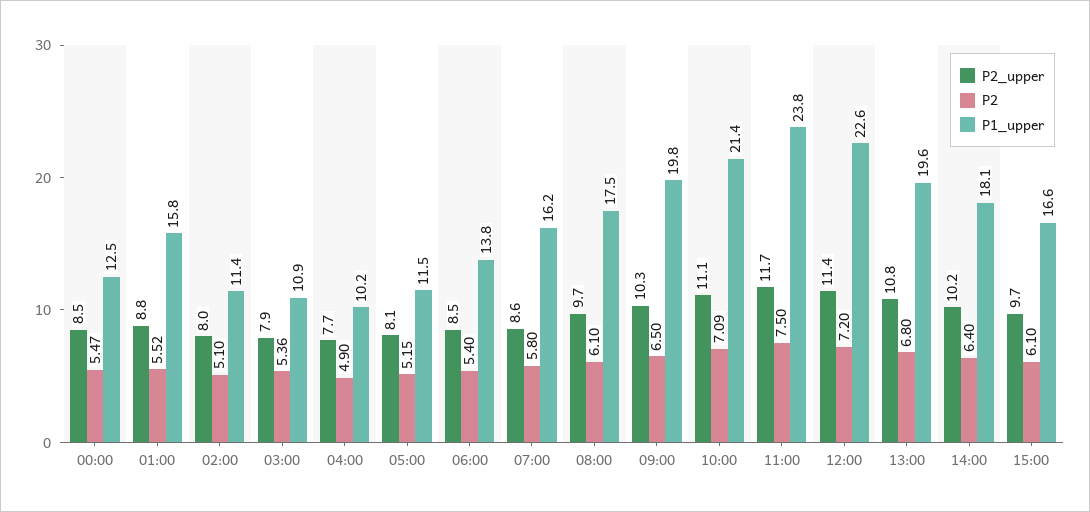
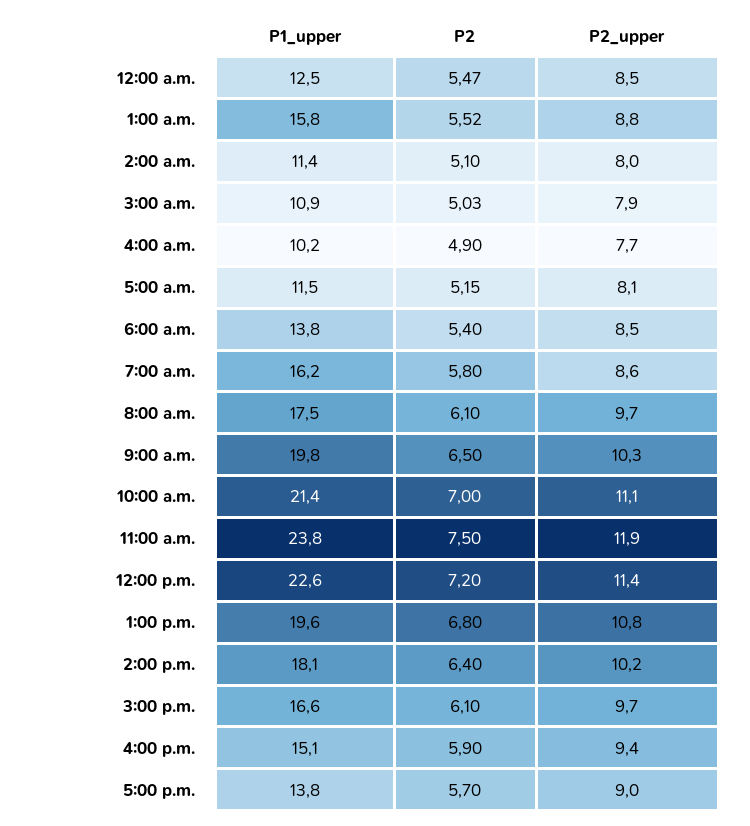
P2, 03:00: 5.36 -> 5.03
P2, 10:00: 7.09 -> 7
P2_upper, 11:00: 11.7 -> 11.9
P1_upper, 4:00 p.m.: none -> 15.1
P2, 4:00 p.m.: none -> 5.9
P2_upper, 4:00 p.m.: none -> 9.4
P1_upper, 5:00 p.m.: none -> 13.8
P2, 5:00 p.m.: none -> 5.7
P2_upper, 5:00 p.m.: none -> 9

